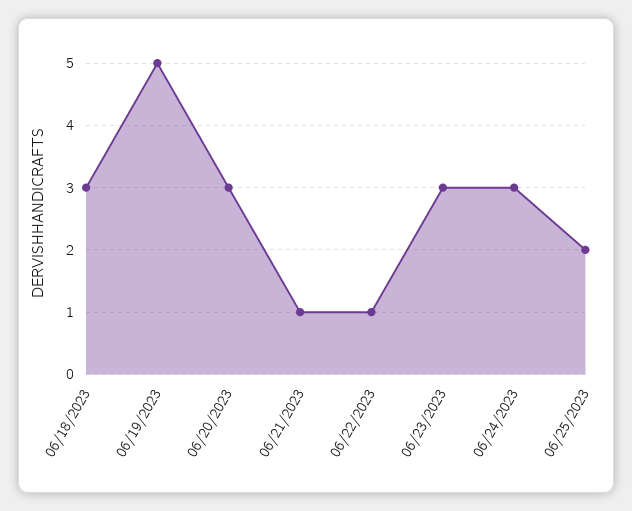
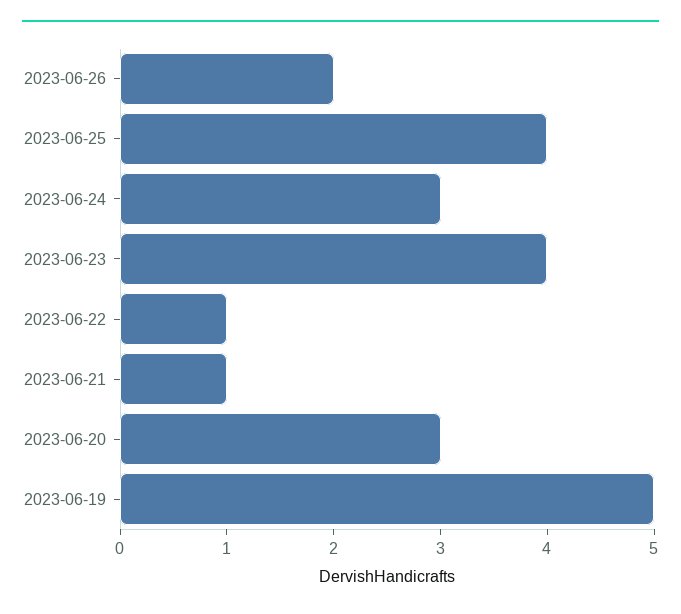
06/18/2023: 3 -> none
06/23/2023: 3 -> 4
06/25/2023: 2 -> 4
2023-06-26: none -> 2

